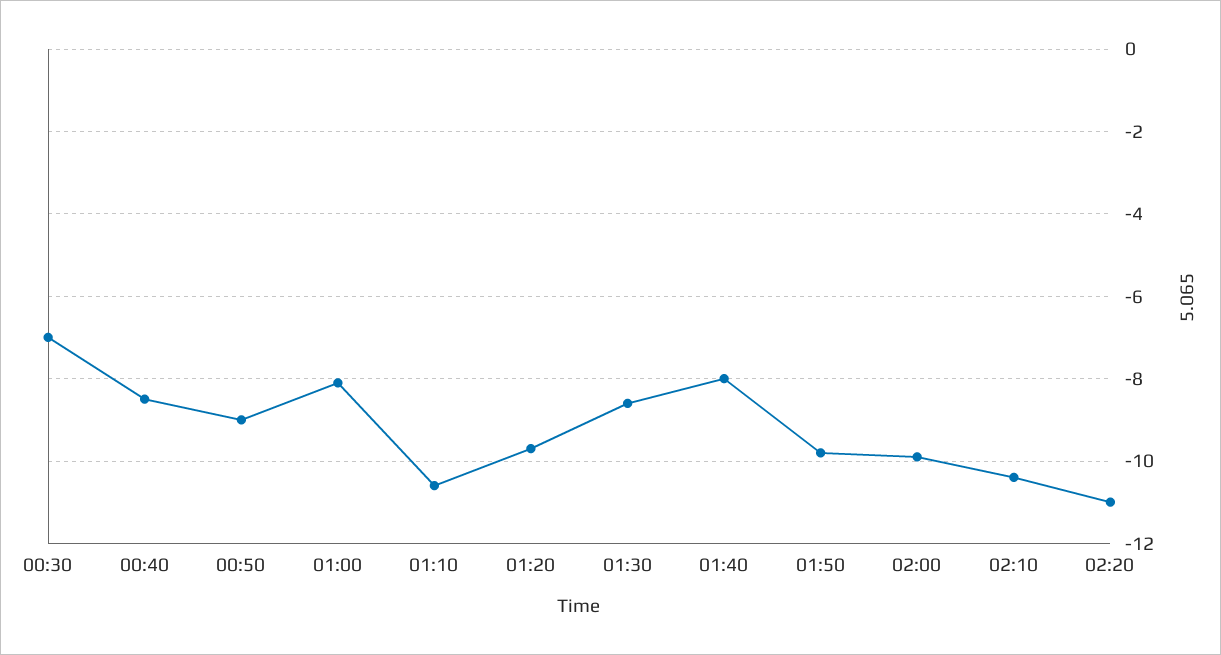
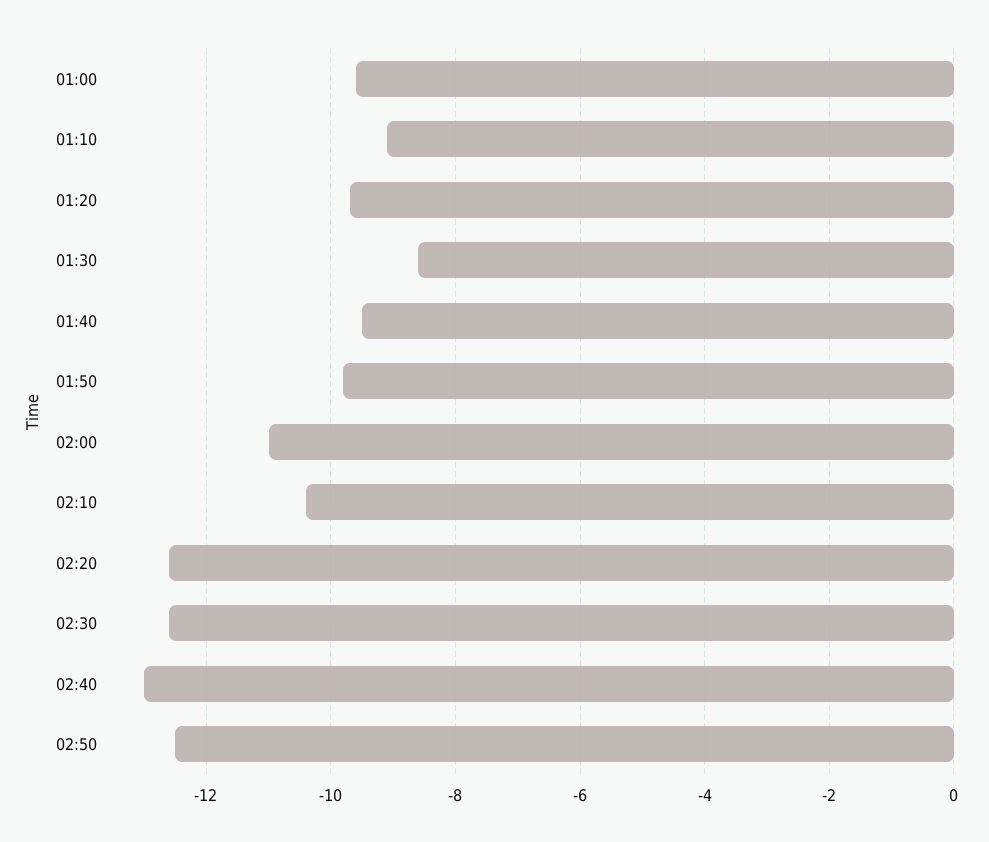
00:30: -7 -> none
00:40: -8.5 -> none
00:50: -9 -> none
01:00: -8 -> -9.5
01:10: -10.5 -> -9
01:40: -8 -> -9.5
02:00: -10 -> -11
02:20: -11 -> -12.5
02:30: none -> -12.5
02:40: none -> -13
02:50: none -> -12.5

